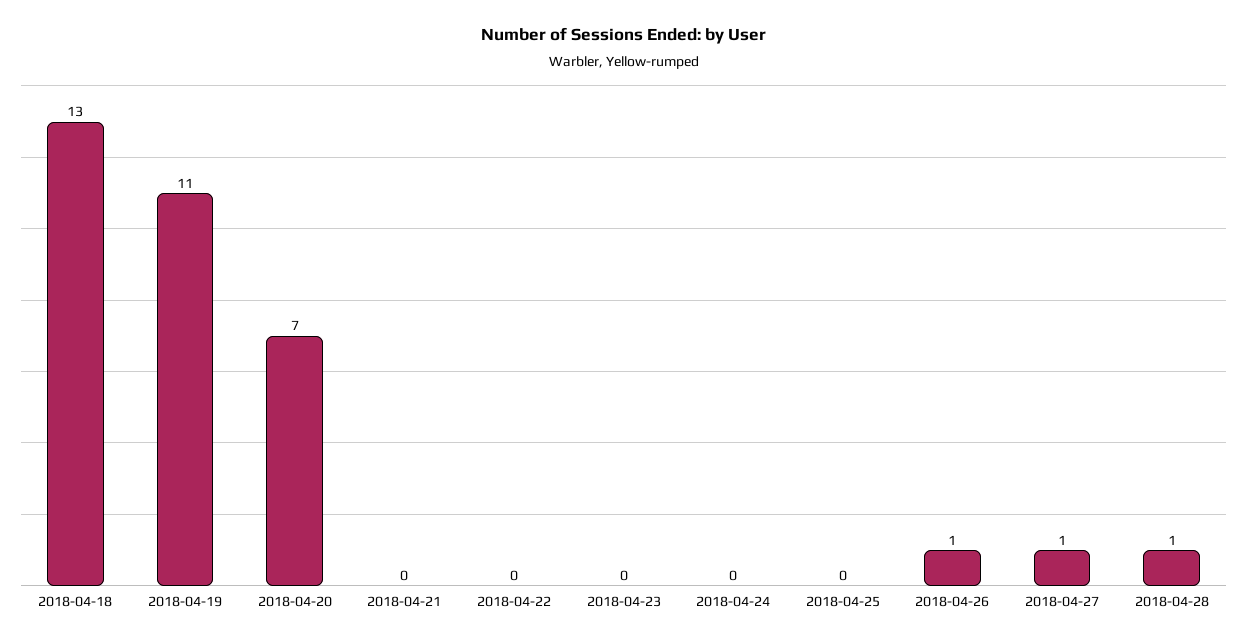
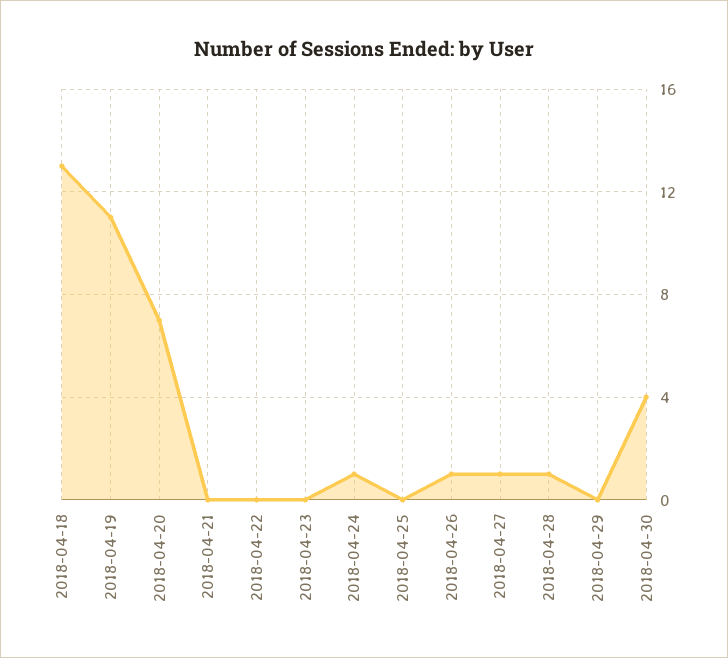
2018-04-24: 0 -> 1
2018-04-29: none -> 0
2018-04-30: none -> 4

